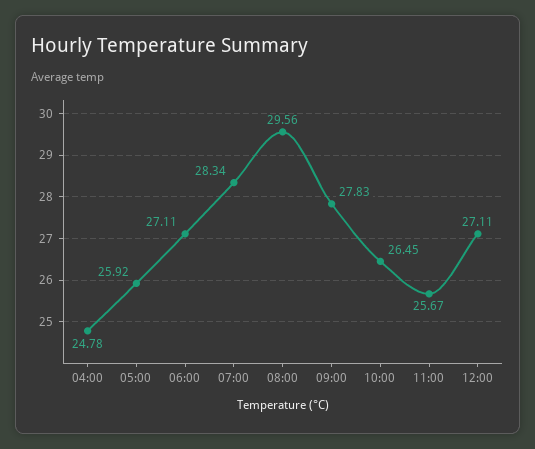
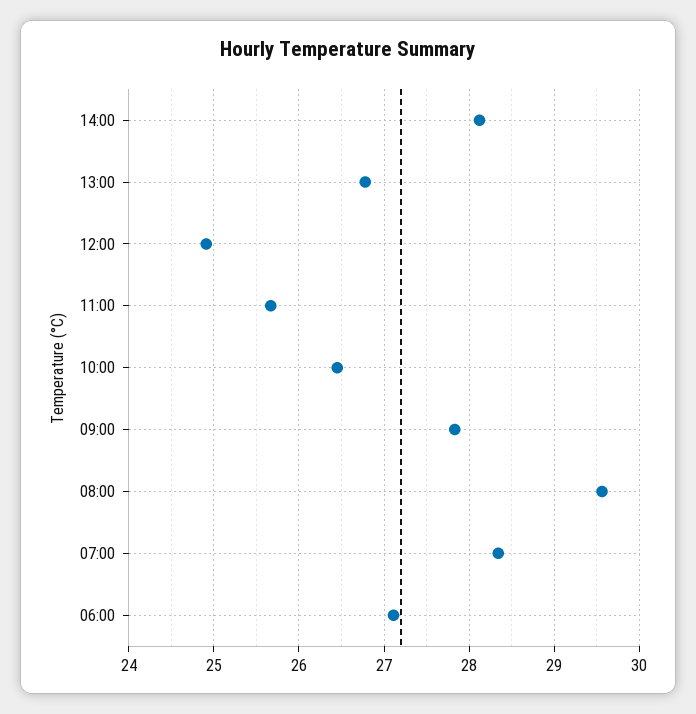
04:00: 24.78 -> none
05:00: 25.92 -> none
12:00: 27.11 -> 24.9
14:00: none -> 28.1
13:00: none -> 26.8

